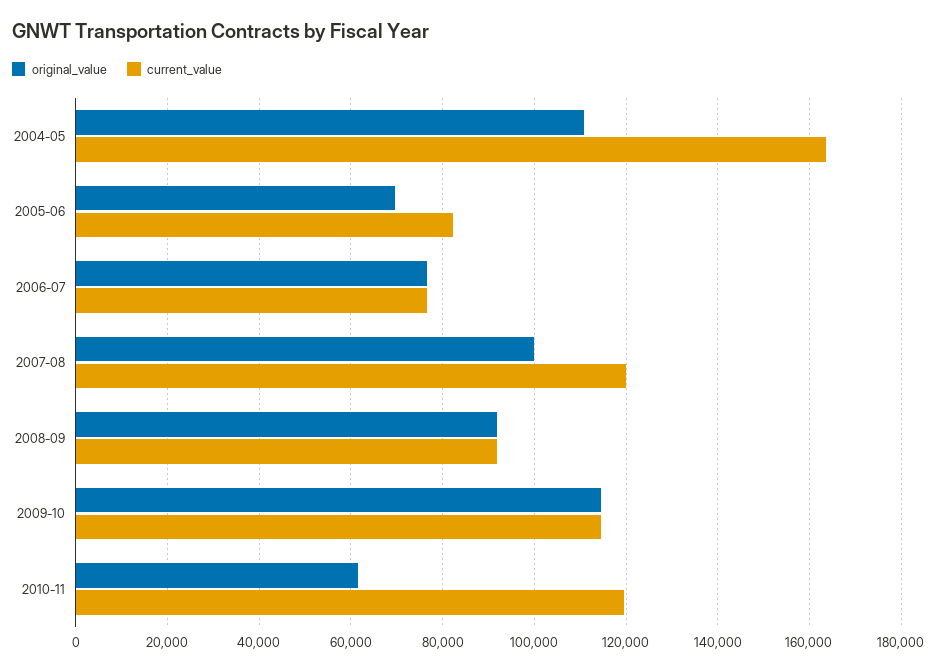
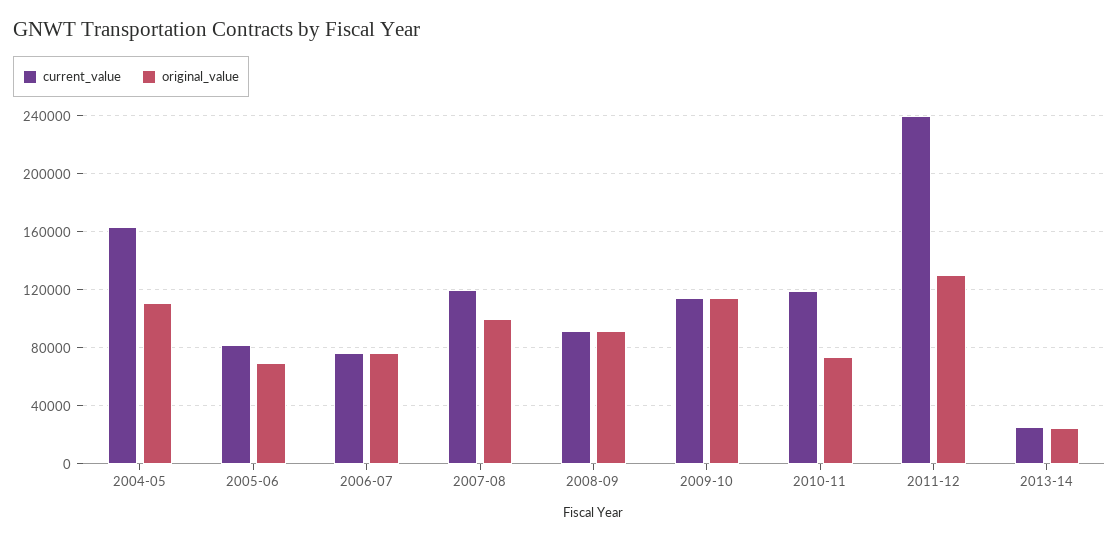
original_value, 2010-11: 62000 -> 75000
current_value, 2011-12: none -> 240000
original_value, 2011-12: none -> 130000
current_value, 2013-14: none -> 25000
original_value, 2013-14: none -> 25000

